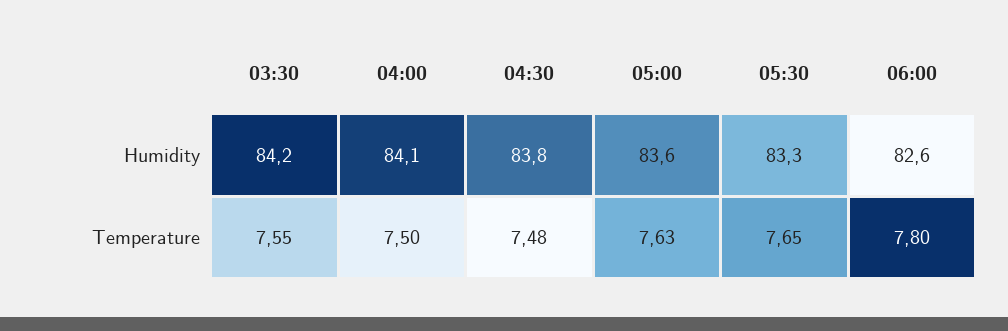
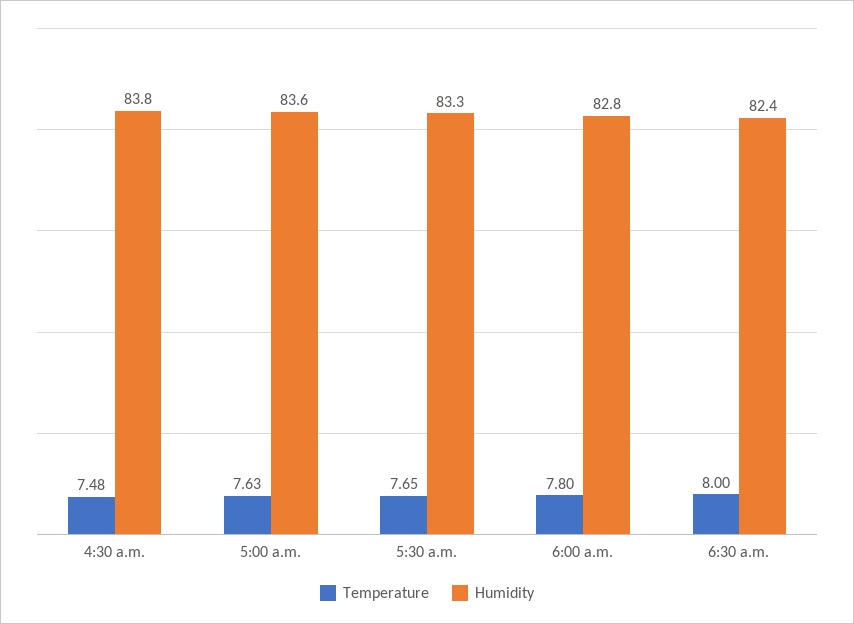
Humidity, 03:30: 84.2 -> none
Humidity, 04:00: 84.1 -> none
Humidity, 06:00: 82.6 -> 82.8
Temperature, 03:30: 7.55 -> none
Temperature, 04:00: 7.5 -> none
Temperature, 6:30 a.m.: none -> 8
Humidity, 6:30 a.m.: none -> 82.4

